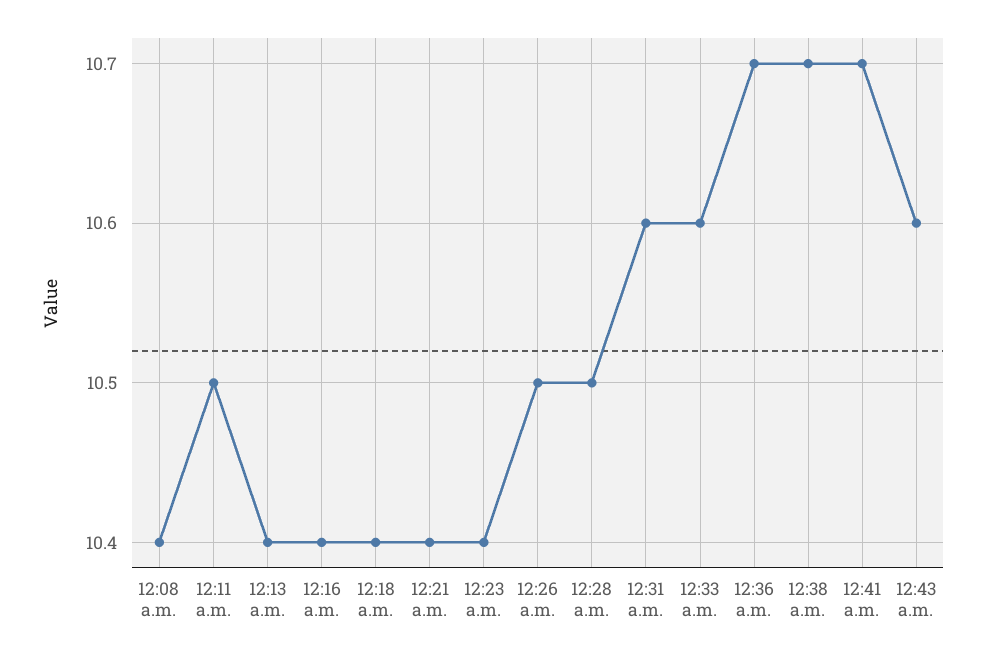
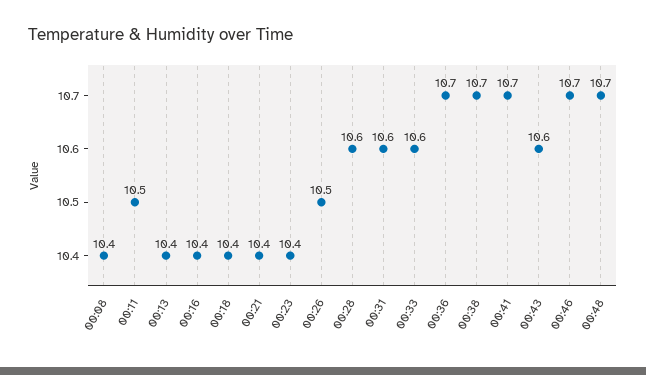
12:28 a.m.: 10.5 -> 10.6
00:46: none -> 10.7
00:48: none -> 10.7

